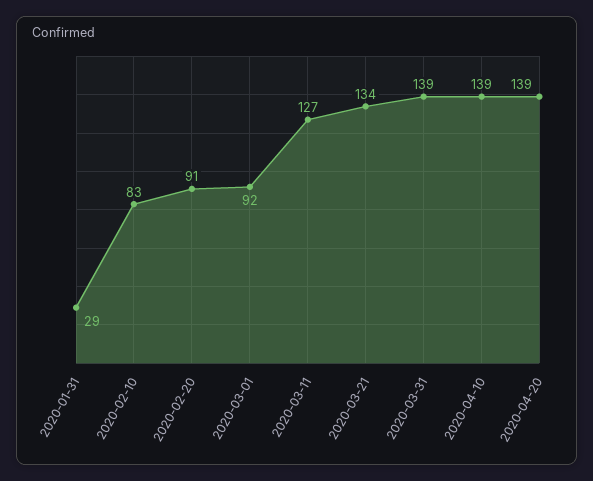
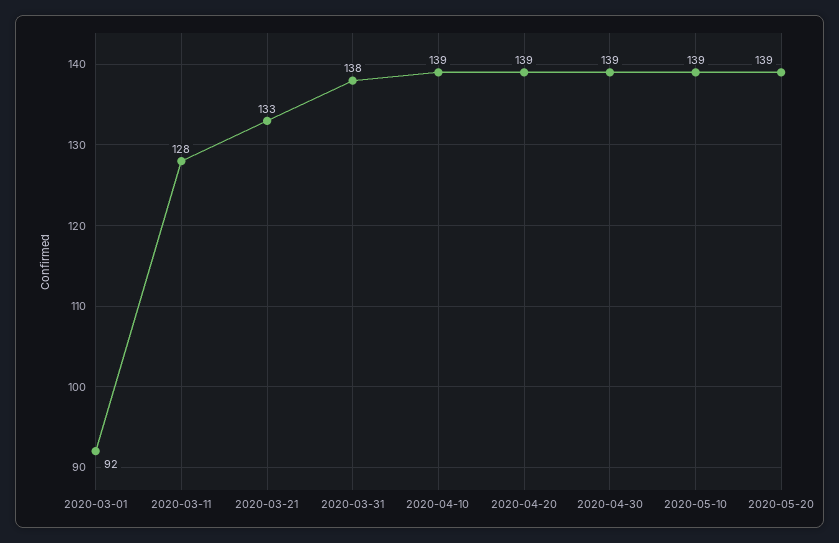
2020-01-31: 29 -> none
2020-02-10: 83 -> none
2020-02-20: 91 -> none
2020-03-11: 127 -> 128
2020-03-21: 134 -> 133
2020-03-31: 139 -> 138
2020-04-30: none -> 139
2020-05-10: none -> 139
2020-05-20: none -> 139

